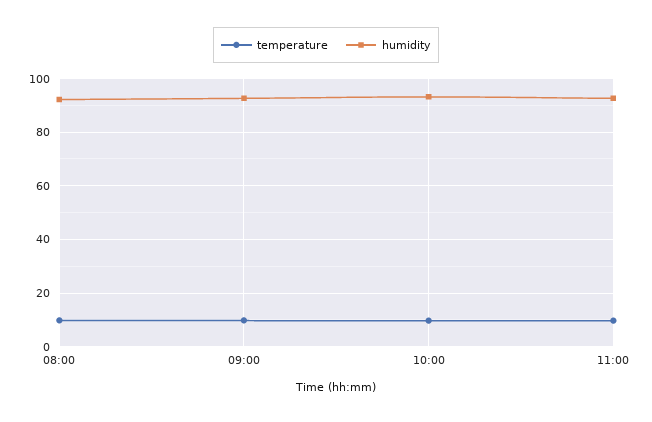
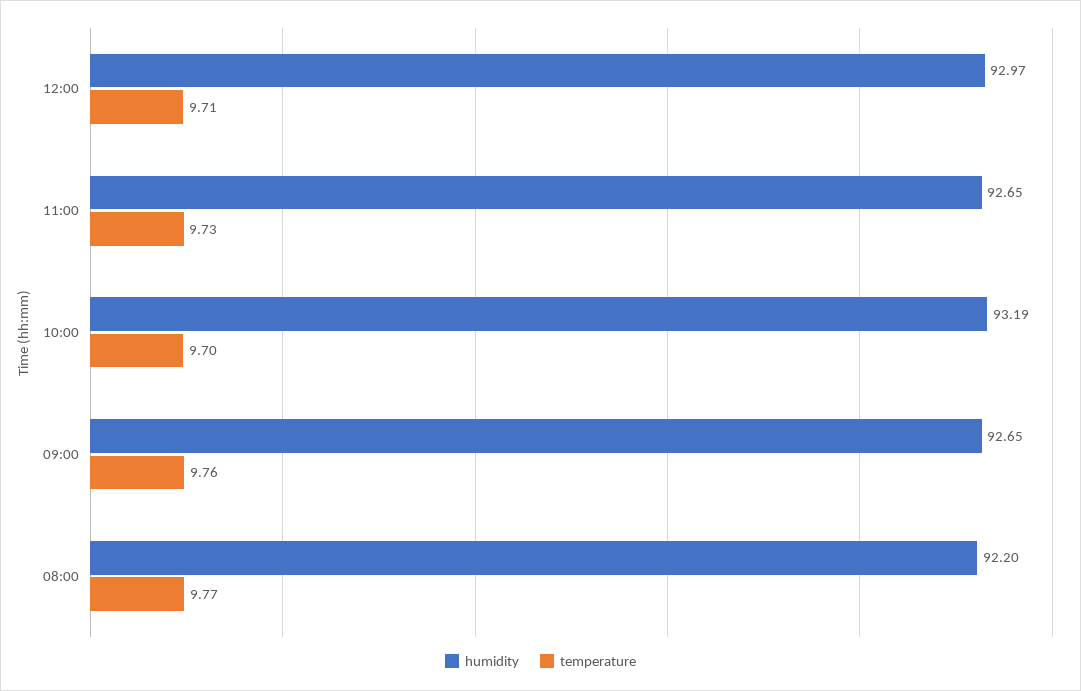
humidity, 12:00: none -> 92.97
temperature, 12:00: none -> 9.71

